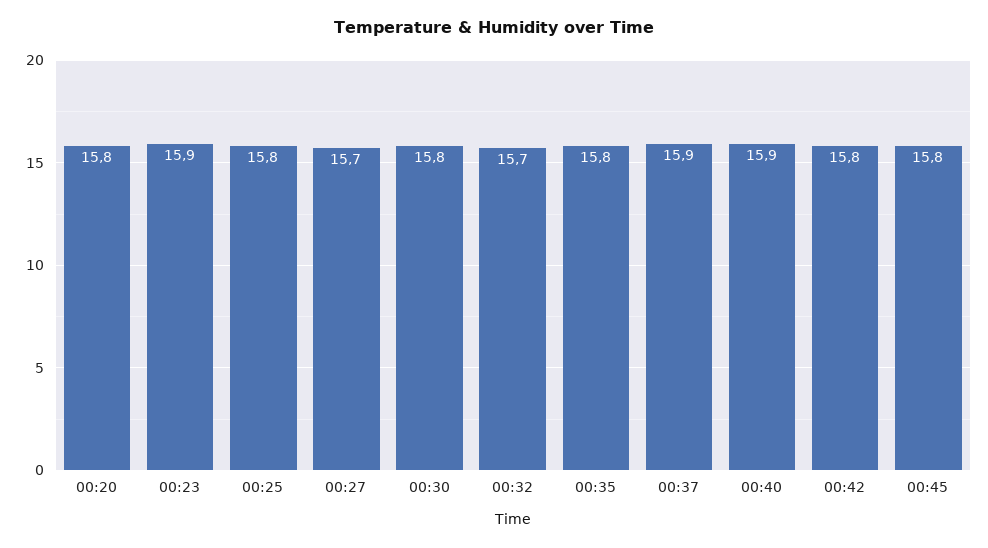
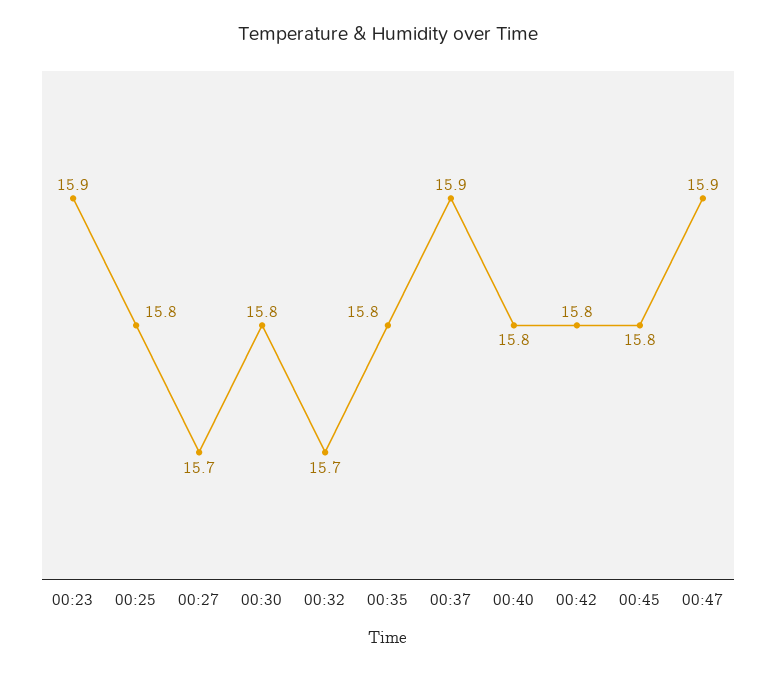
00:20: 15.8 -> none
00:40: 15.9 -> 15.8
00:47: none -> 15.9

